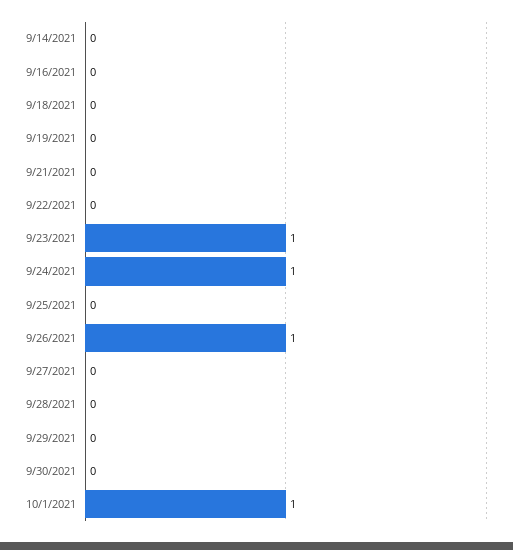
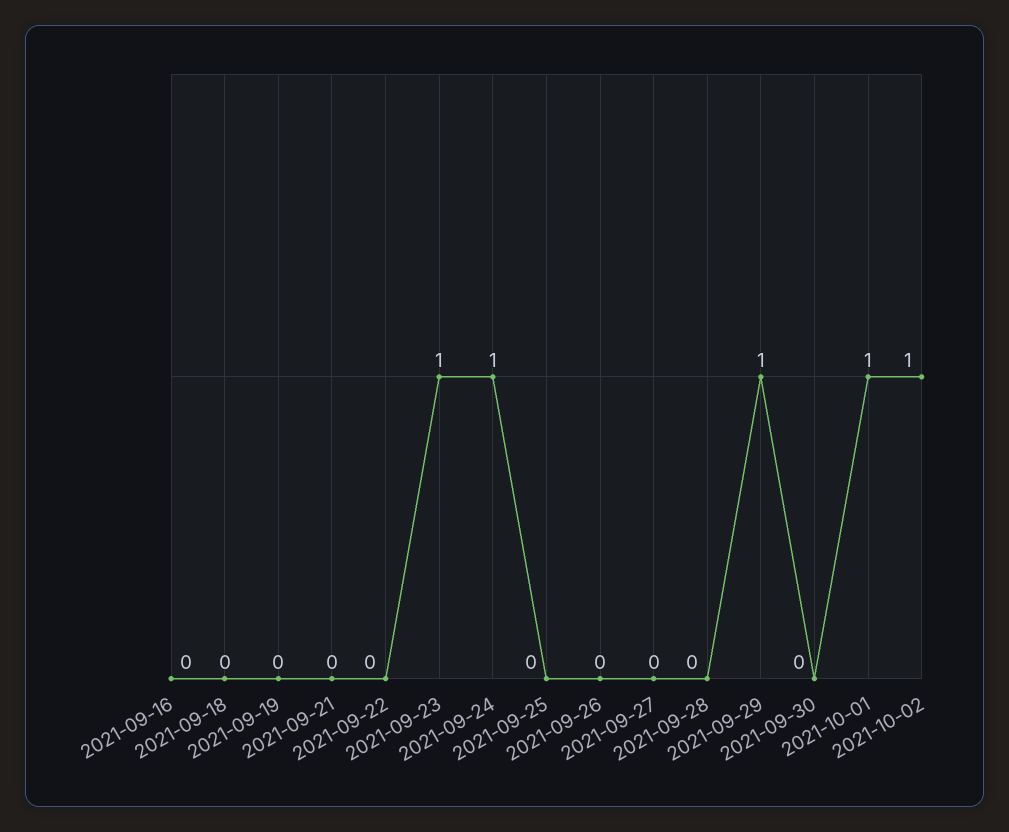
9/14/2021: 0 -> none
9/26/2021: 1 -> 0
9/29/2021: 0 -> 1
2021-10-02: none -> 1

